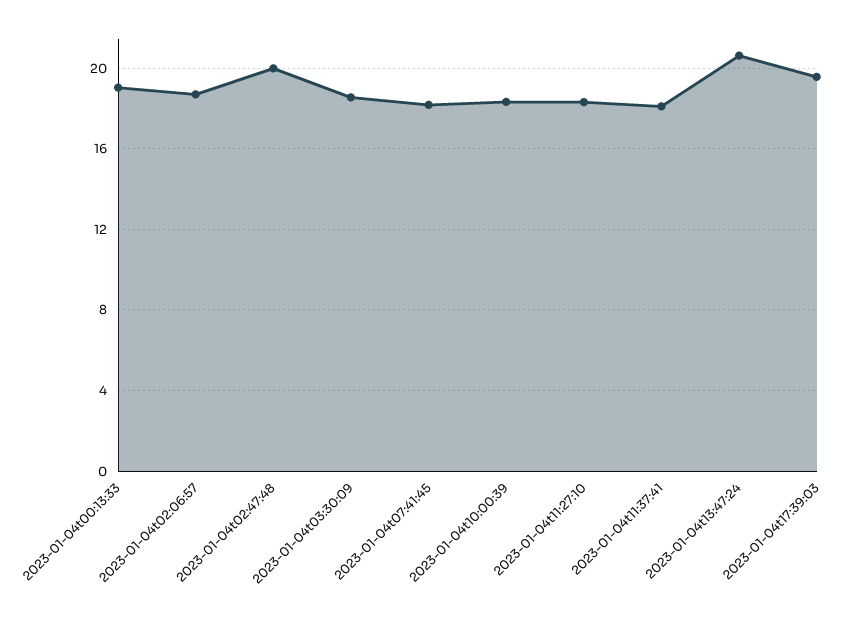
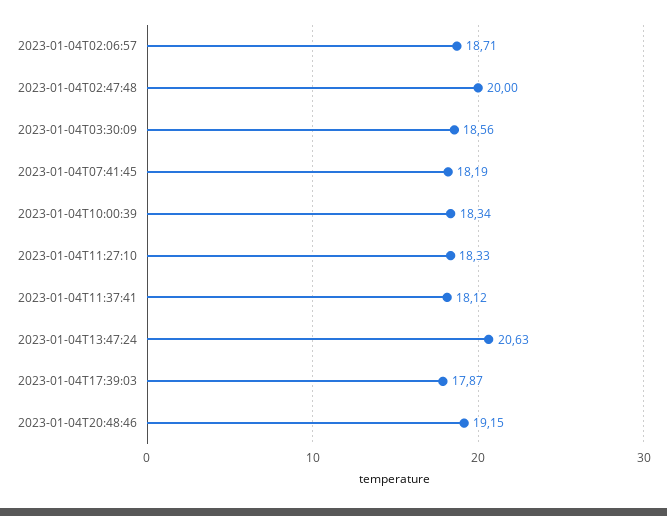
2023-01-04t00:13:33: 19 -> none
2023-01-04t17:39:03: 19.5 -> 17.87
2023-01-04T20:48:46: none -> 19.15

